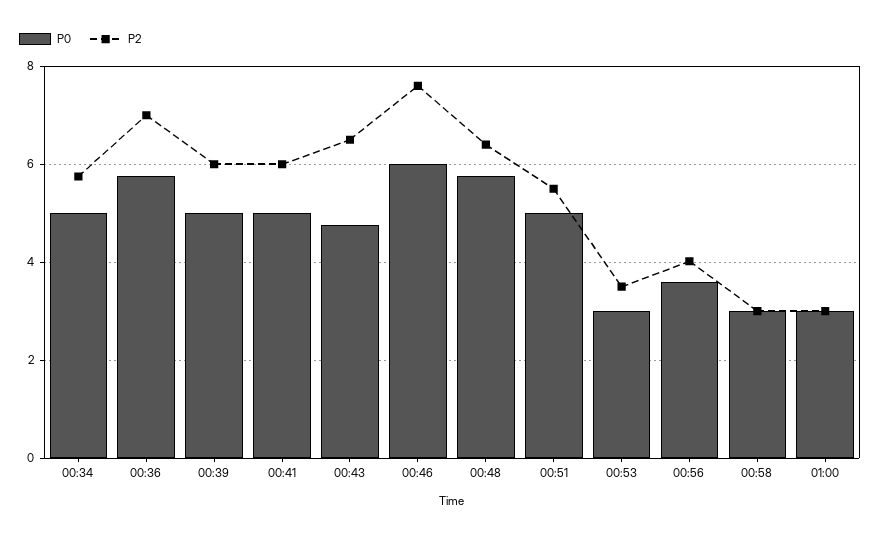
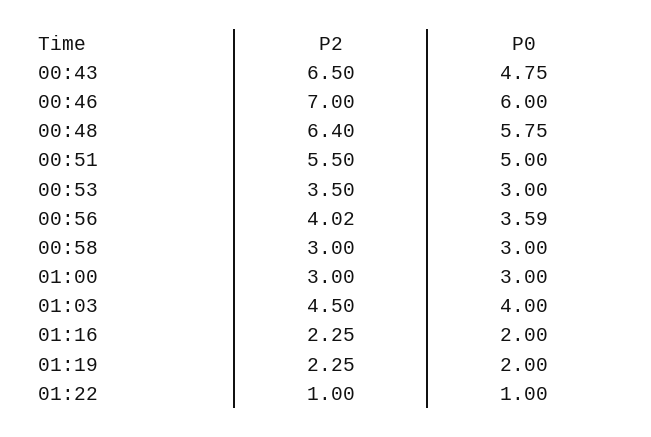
P0, 00:34: 5 -> none
P2, 00:34: 5.8 -> none
P0, 00:36: 5.8 -> none
P2, 00:36: 7 -> none
P0, 00:39: 5 -> none
P2, 00:39: 6 -> none
P0, 00:41: 5 -> none
P2, 00:41: 6 -> none
P2, 00:46: 7.6 -> 7
P2, 01:03: none -> 4.5
P0, 01:03: none -> 4
P2, 01:16: none -> 2.25
P0, 01:16: none -> 2
P2, 01:19: none -> 2.25
P0, 01:19: none -> 2
P2, 01:22: none -> 1
P0, 01:22: none -> 1

